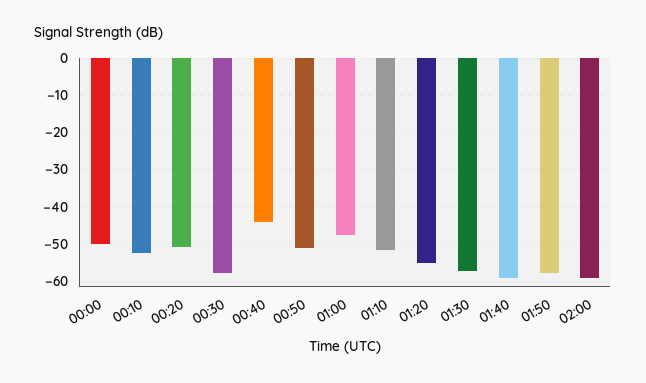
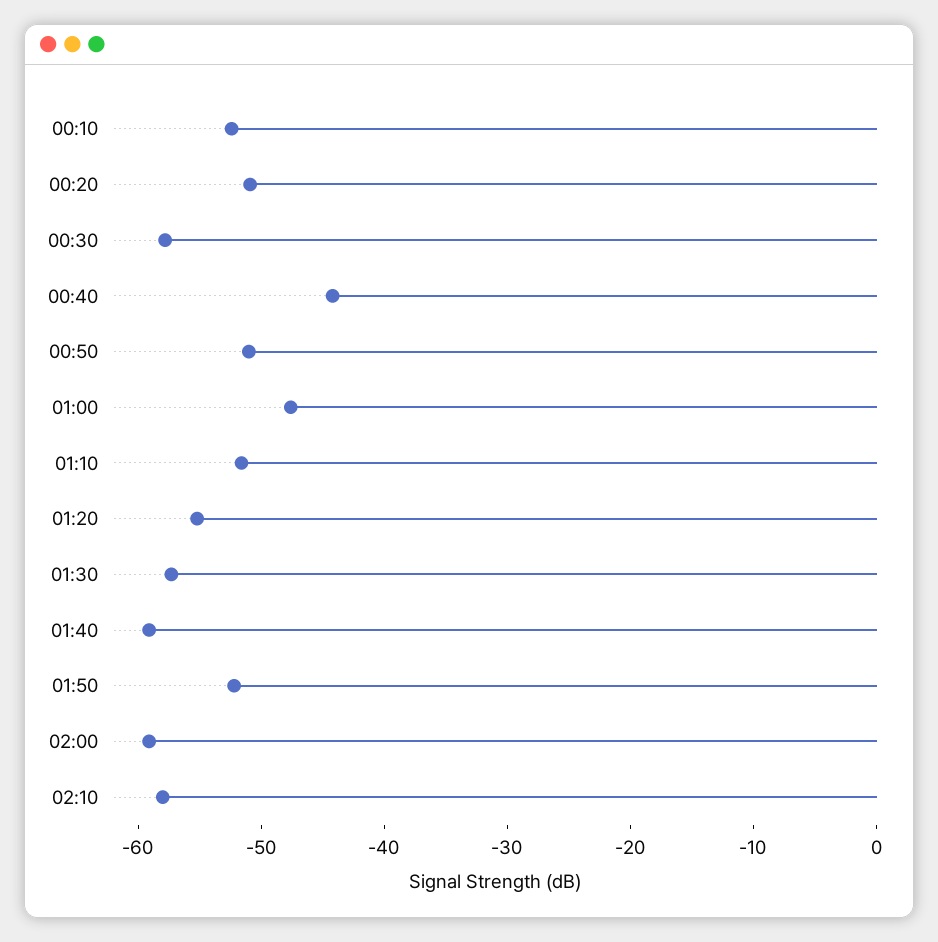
00:00: -50 -> none
01:50: -58 -> -52
02:10: none -> -58

